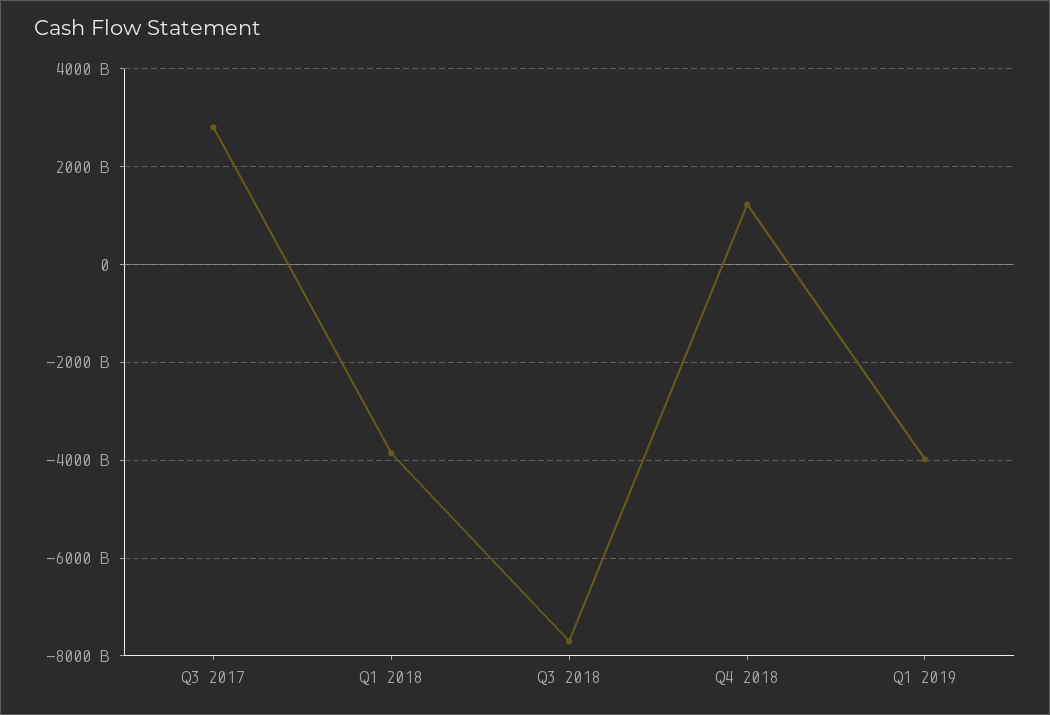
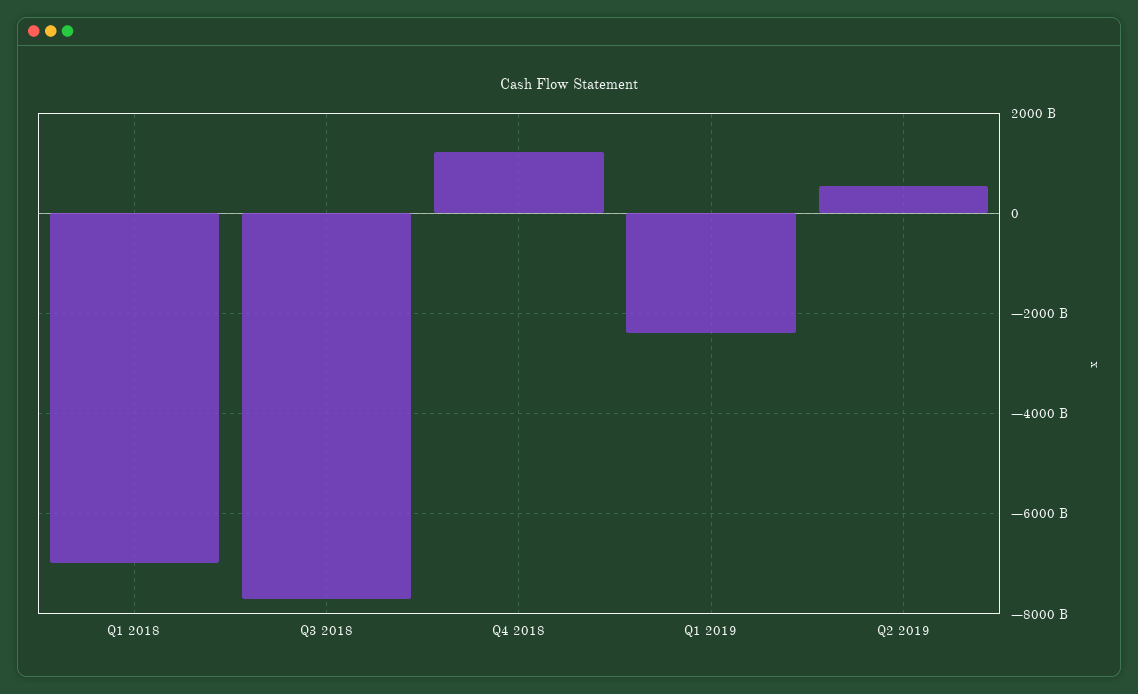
Q3 2017: 2800000000000 -> none
Q1 2018: -3800000000000 -> -7000000000000
Q1 2019: -4000000000000 -> -2400000000000
Q2 2019: none -> 600000000000

